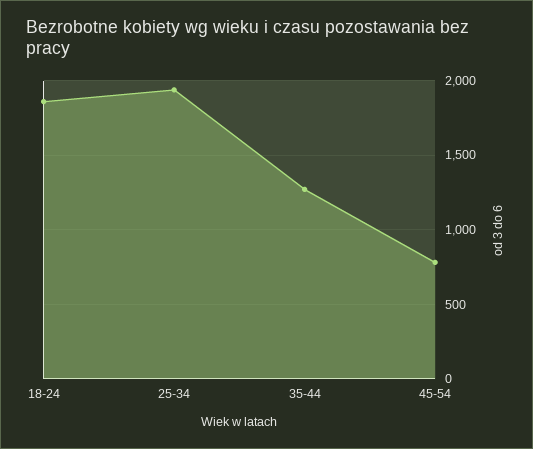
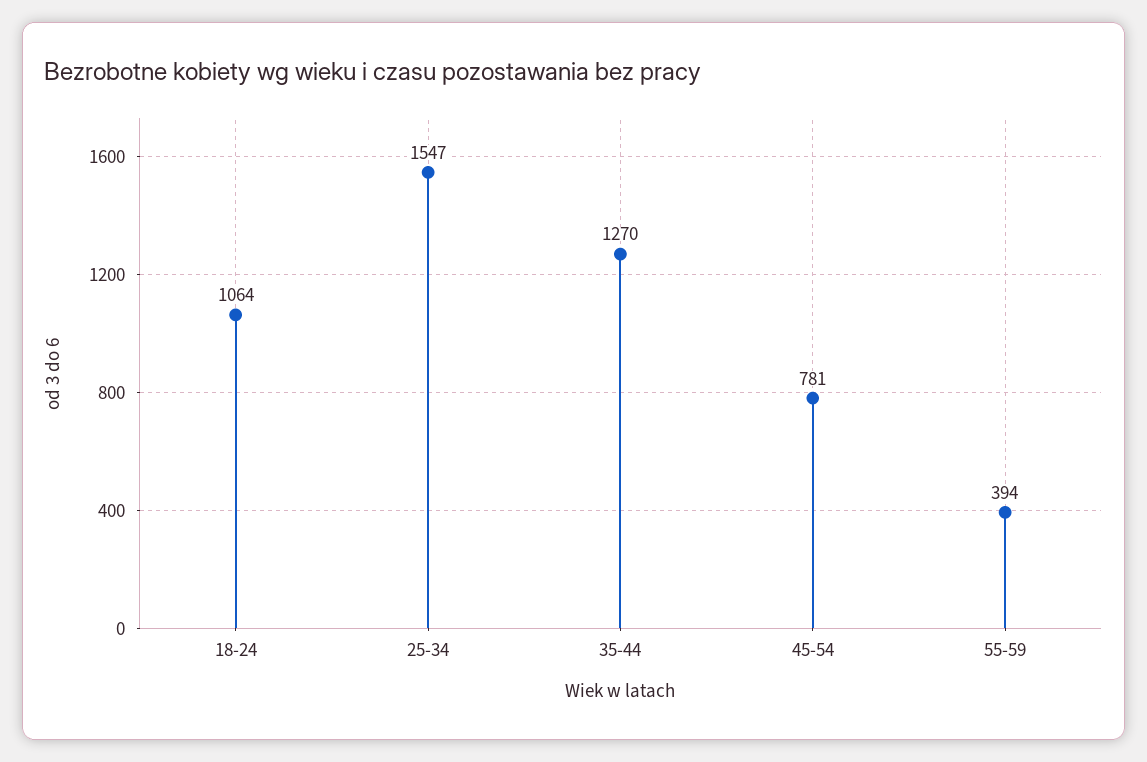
18-24: 1850 -> 1064
25-34: 1950 -> 1547
55-59: none -> 394

